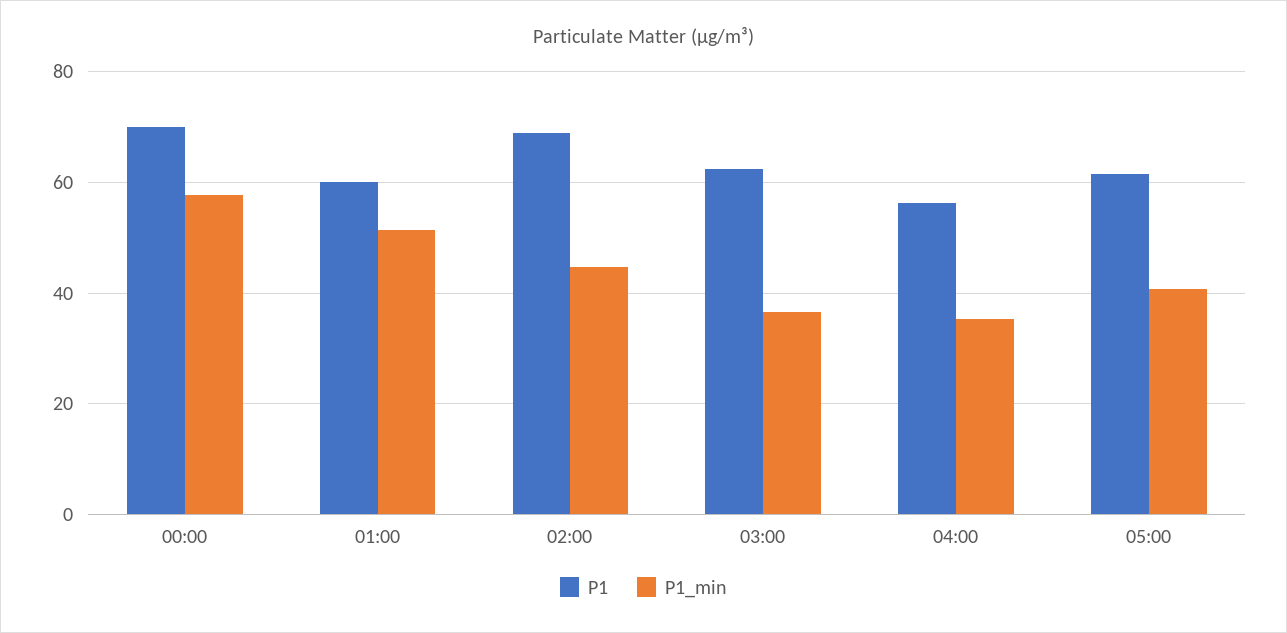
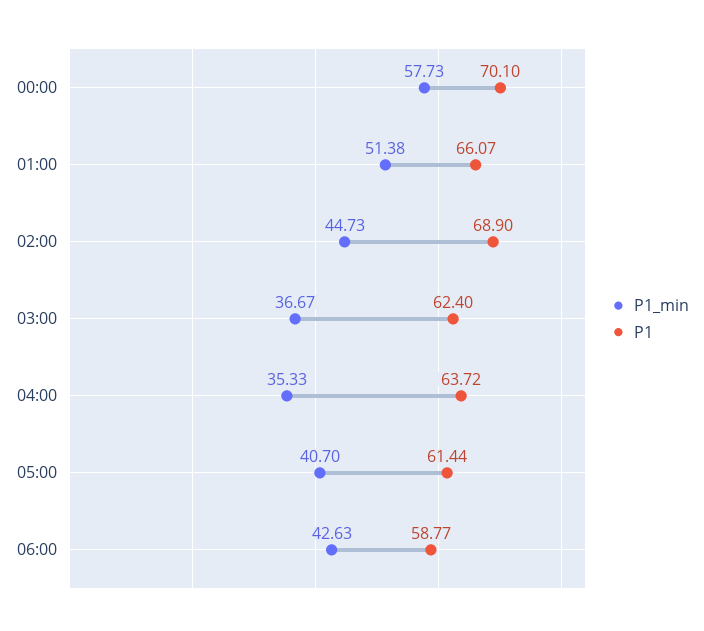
P1, 01:00: 60 -> 66.07
P1, 04:00: 56 -> 63.72
P1_min, 06:00: none -> 42.63
P1, 06:00: none -> 58.77

